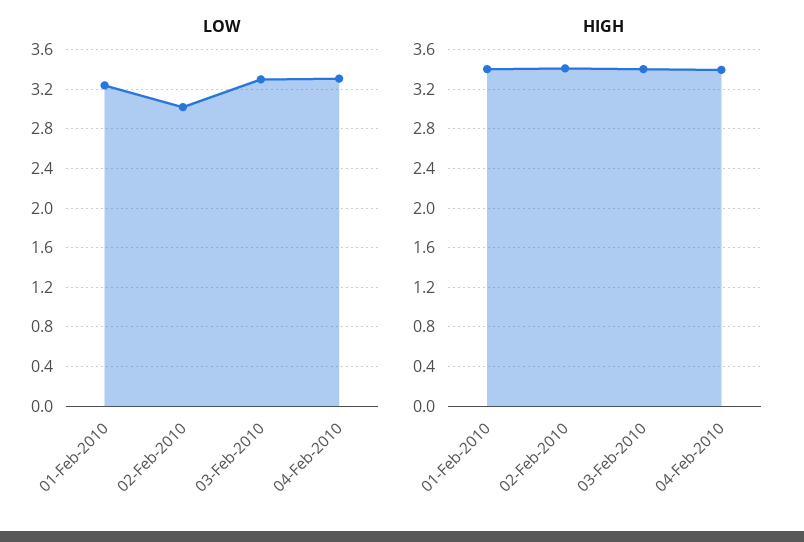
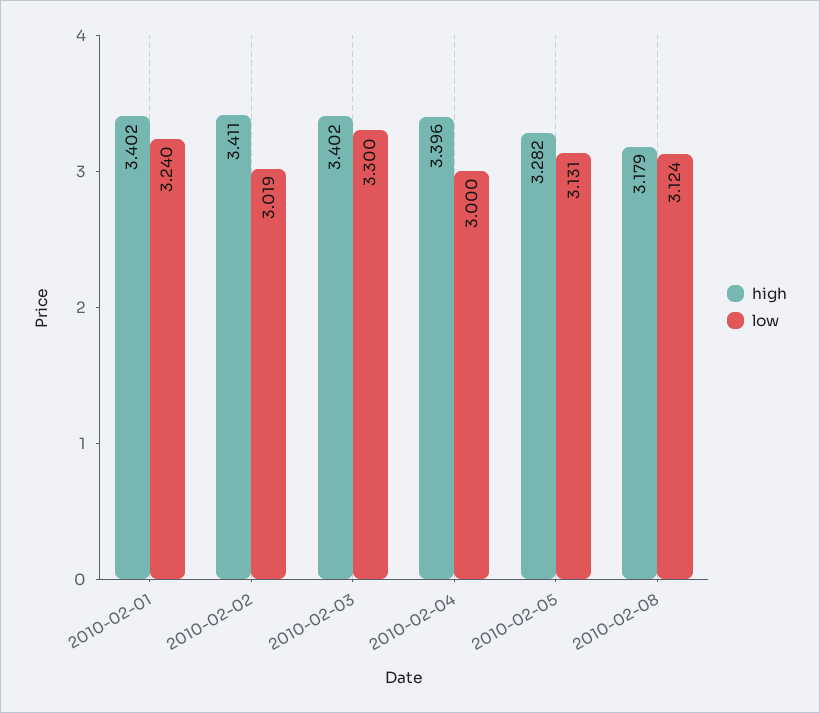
LOW, 04-Feb-2010: 3.3 -> 3
HIGH, 2010-02-05: none -> 3.282
LOW, 2010-02-05: none -> 3.131
HIGH, 2010-02-08: none -> 3.179
LOW, 2010-02-08: none -> 3.124

